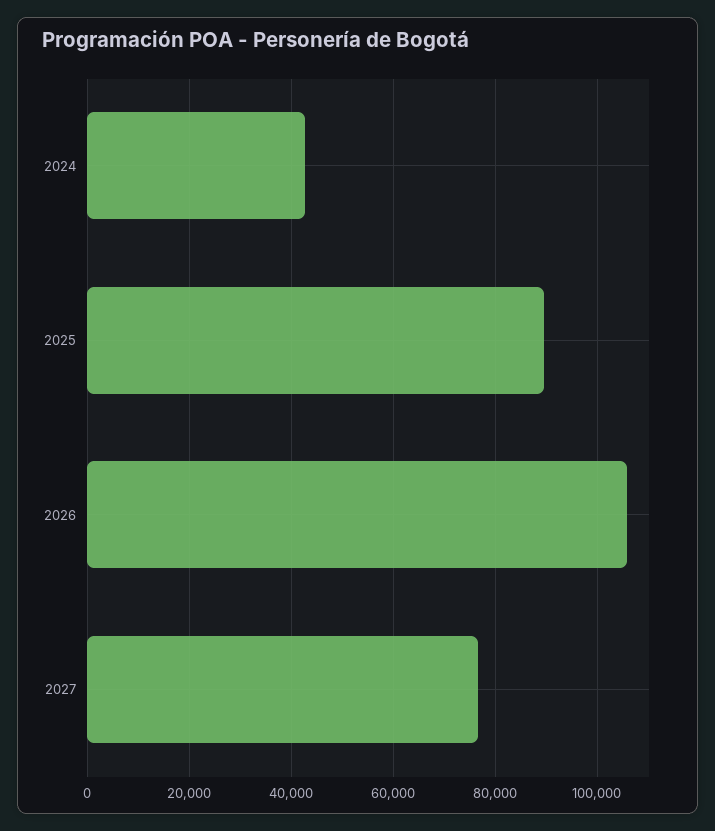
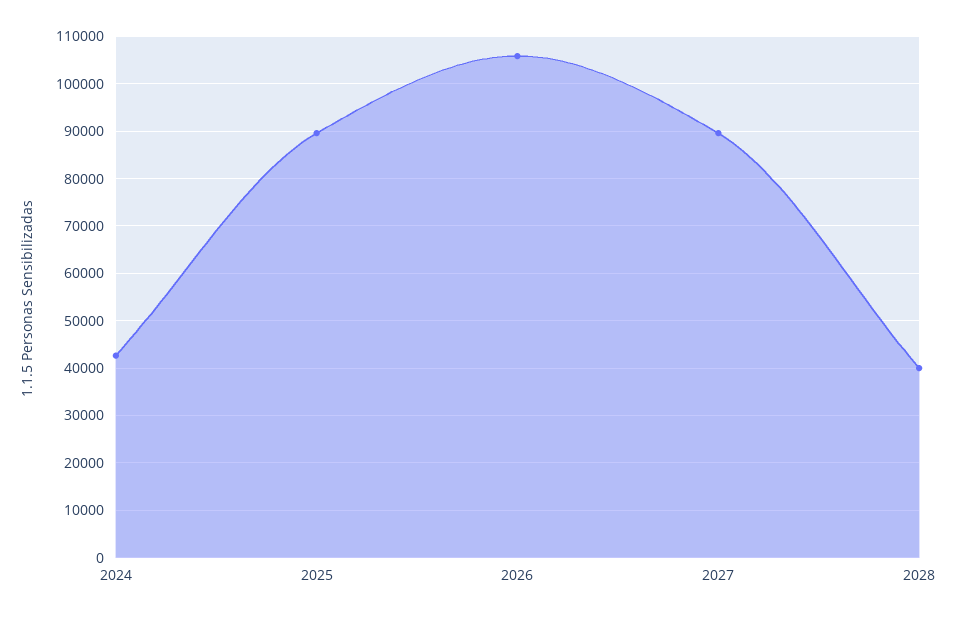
2027: 76000 -> 90000
2028: none -> 40000

